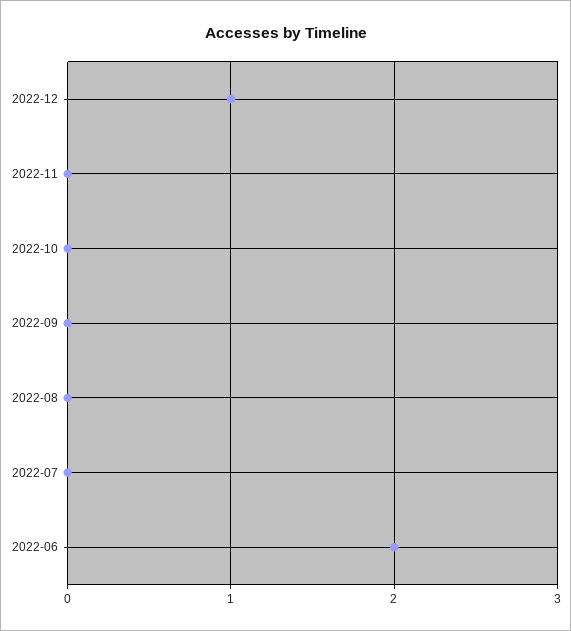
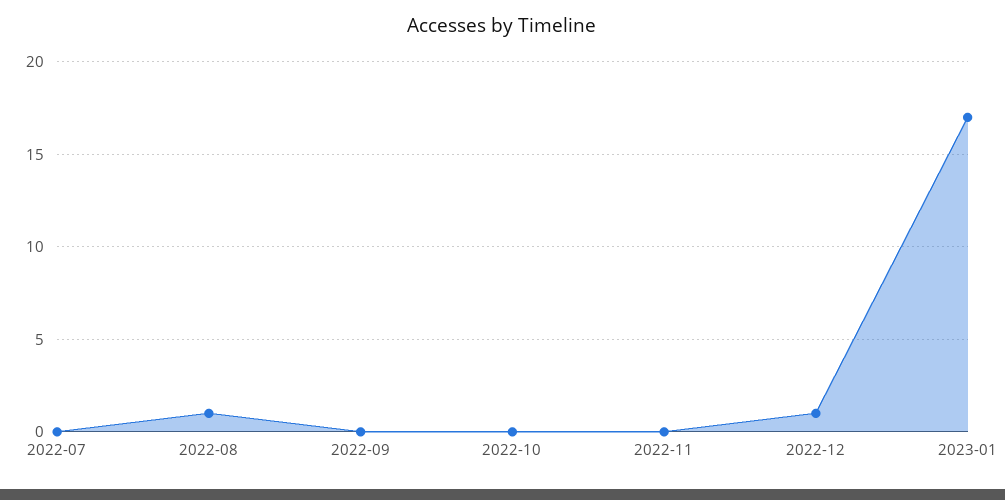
2022-08: 0 -> 1
2022-06: 2 -> none
2023-01: none -> 17

